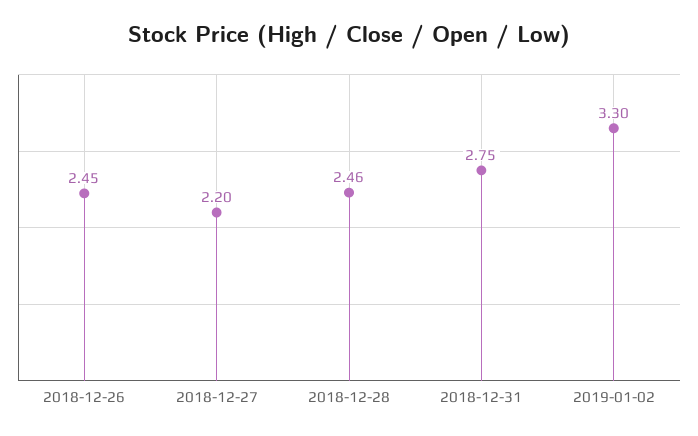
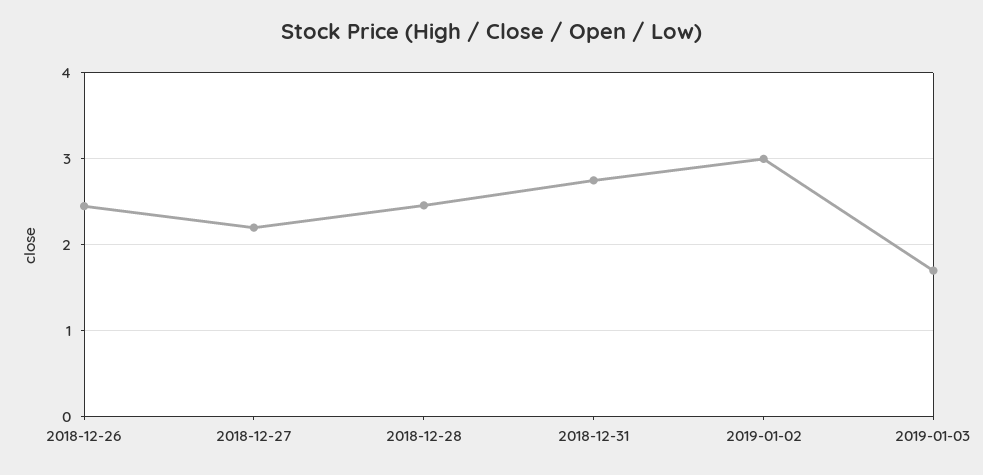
2019-01-02: 3.3 -> 3
2019-01-03: none -> 1.7

